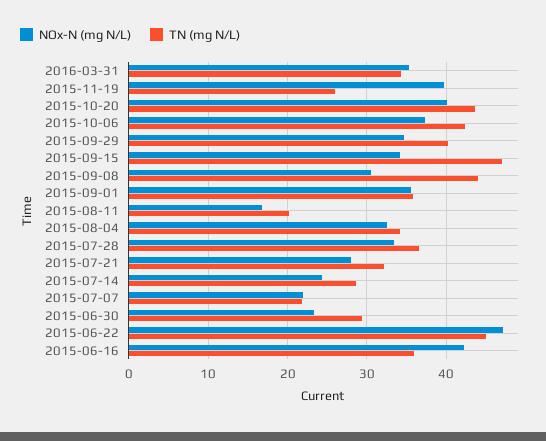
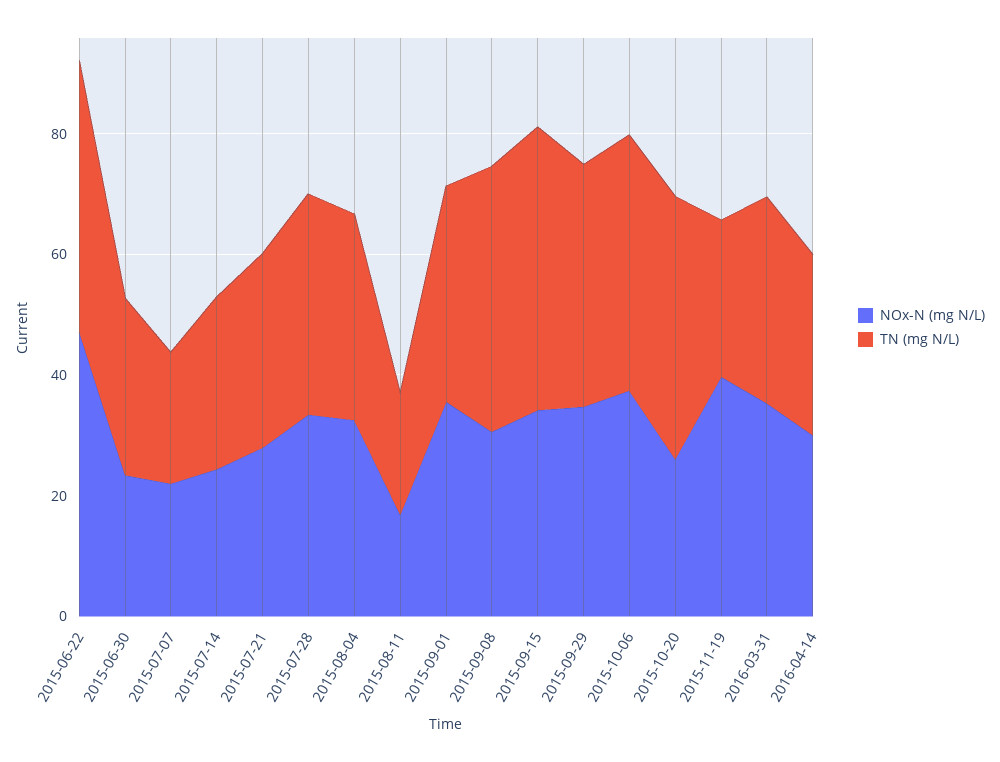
NOx-N (mg N/L), 2015-10-20: 40 -> 25
NOx-N (mg N/L), 2015-06-16: 42 -> none
TN (mg N/L), 2015-06-16: 36 -> none
NOx-N (mg N/L), 2016-04-14: none -> 30
TN (mg N/L), 2016-04-14: none -> 30

